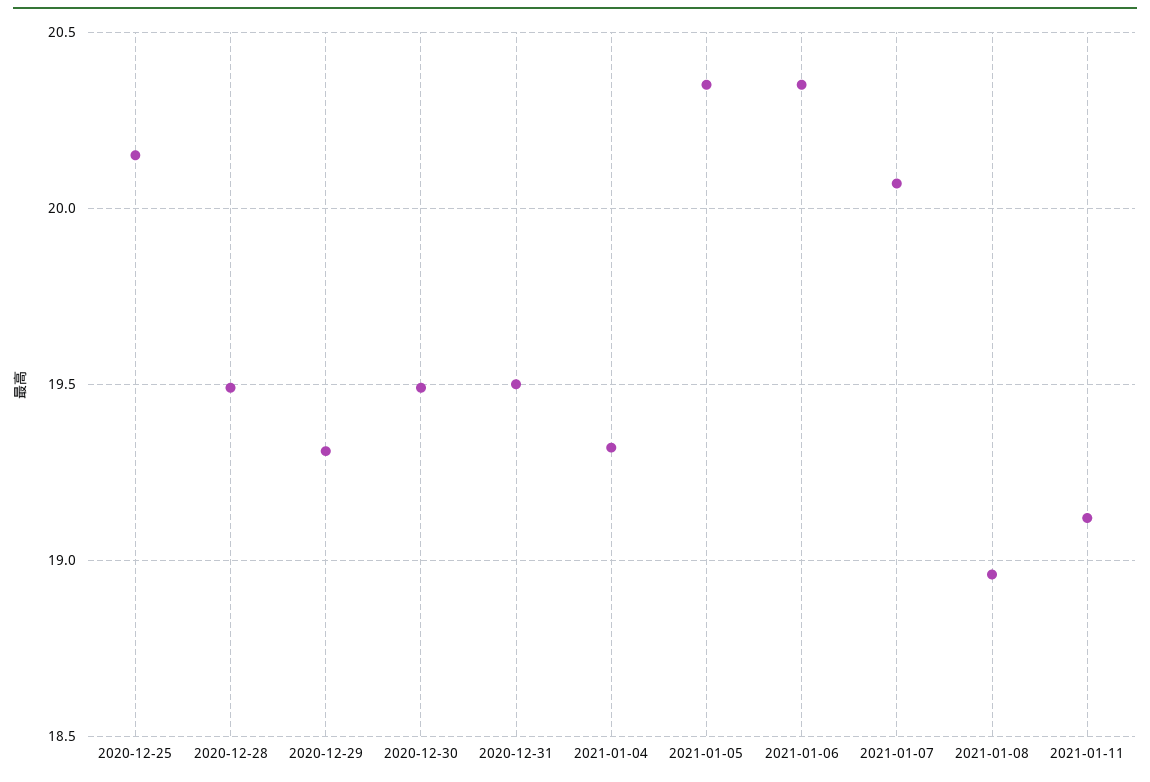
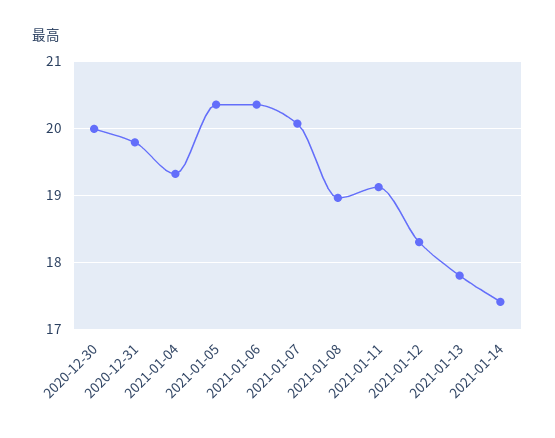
2020-12-25: 20.15 -> none
2020-12-28: 19.5 -> none
2020-12-29: 19.3 -> none
2020-12-30: 19.5 -> 20
2020-12-31: 19.5 -> 19.8
2021-01-12: none -> 18.3
2021-01-13: none -> 17.8
2021-01-14: none -> 17.4

